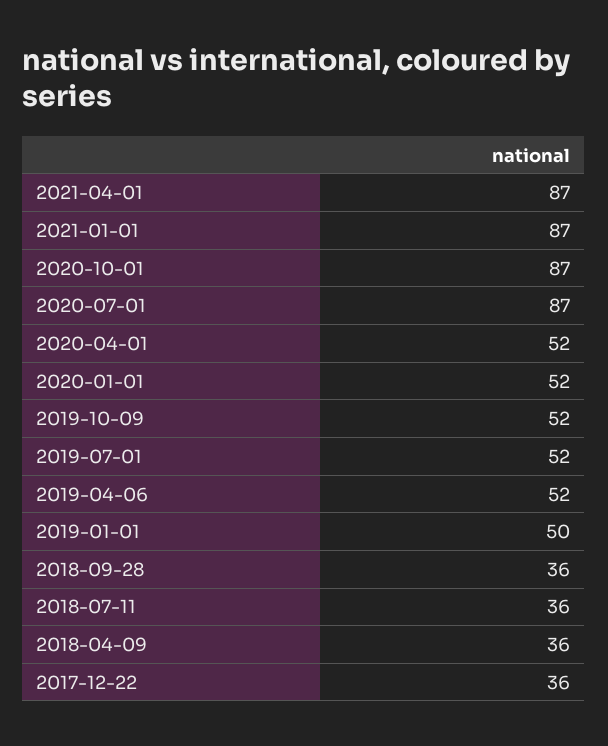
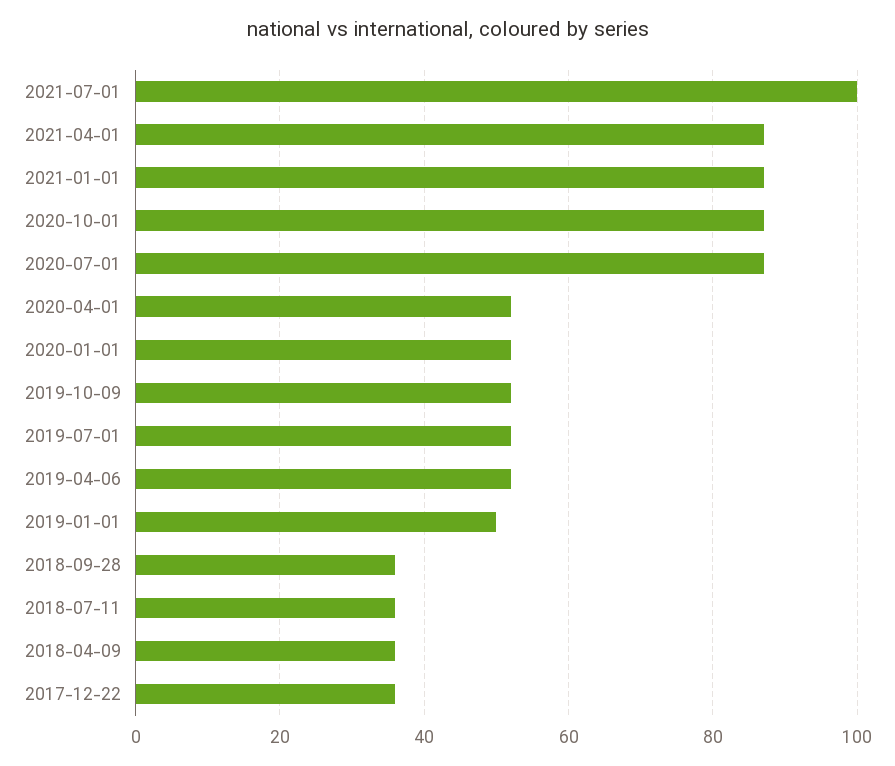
2021-07-01: none -> 100

